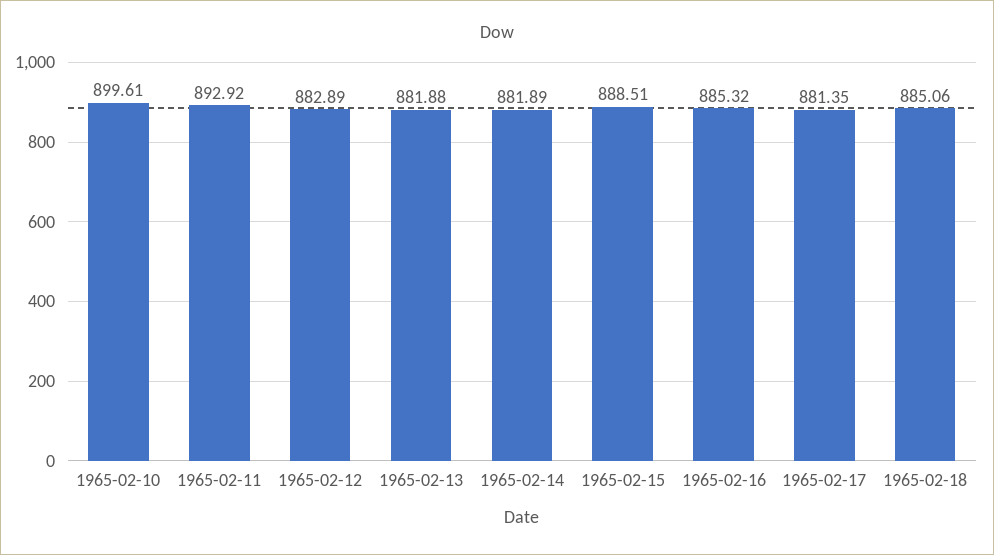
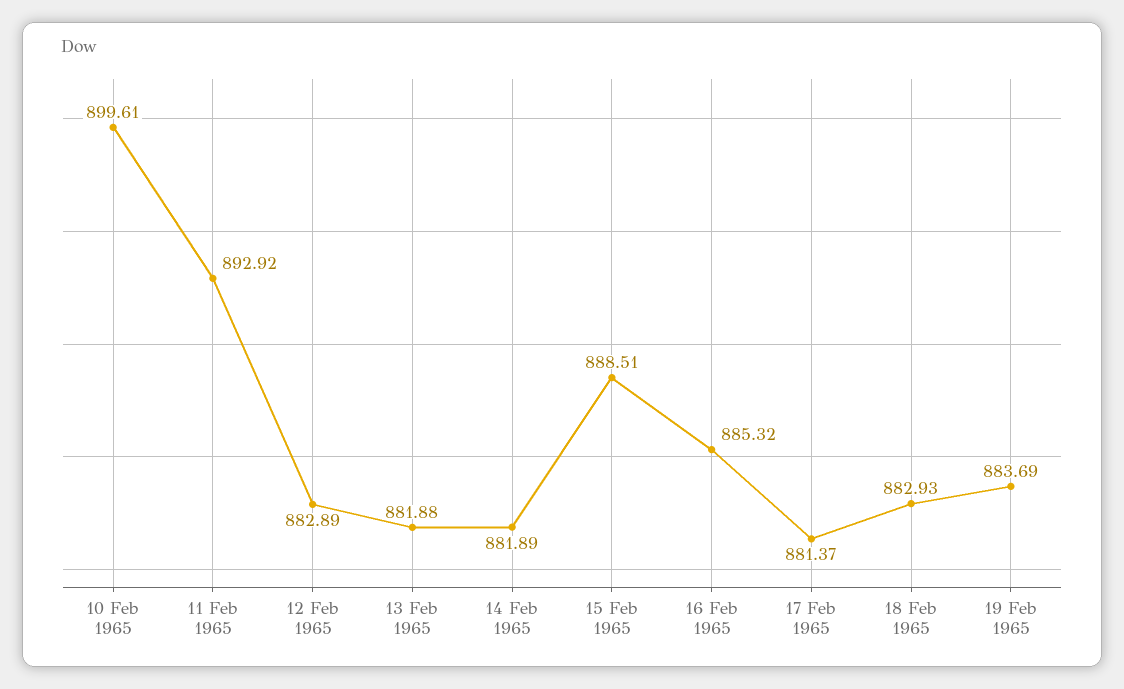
1965-02-17: 881.35 -> 881.37
1965-02-18: 885.06 -> 882.93
19 Feb 1965: none -> 883.69

